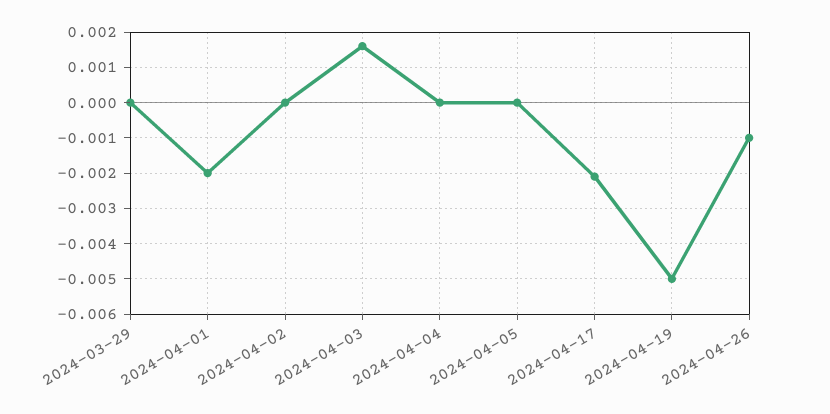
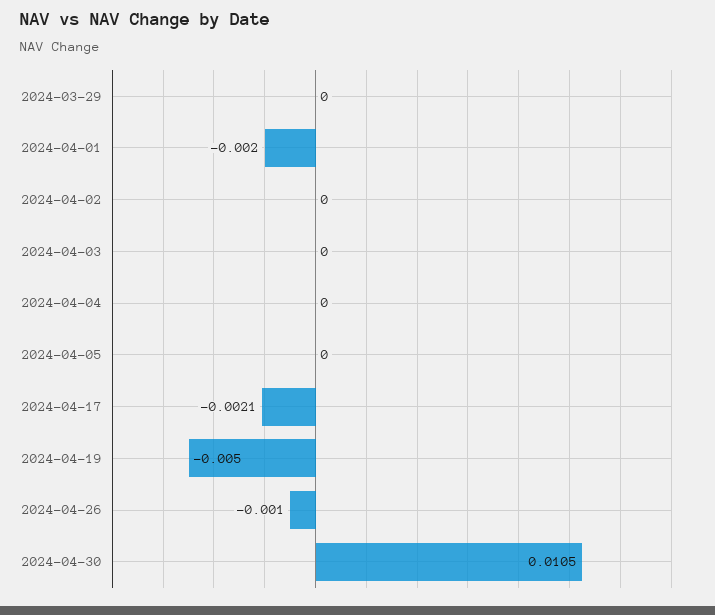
2024-04-03: 0.0015 -> 0
2024-04-30: none -> 0.0105

